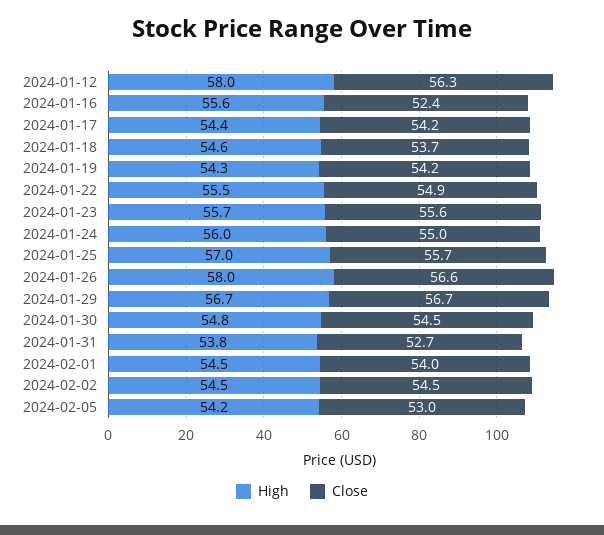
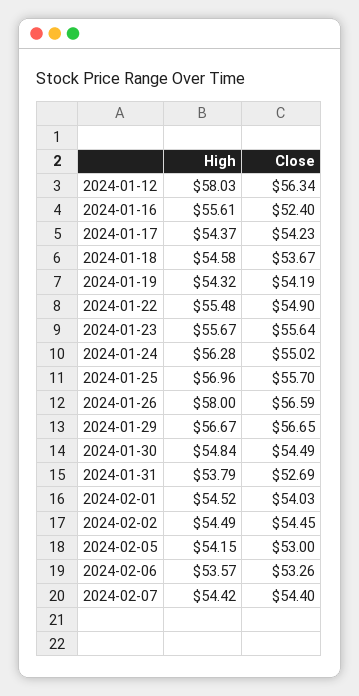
High, 2024-01-24: 56 -> 56.28
High, 2024-02-06: none -> 53.57
Close, 2024-02-06: none -> 53.26
High, 2024-02-07: none -> 54.42
Close, 2024-02-07: none -> 54.4

